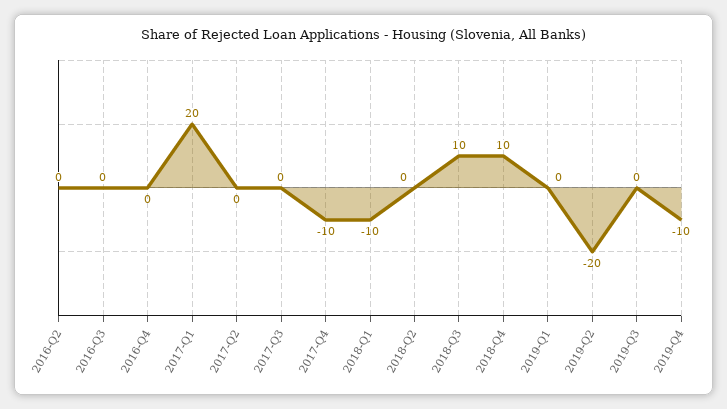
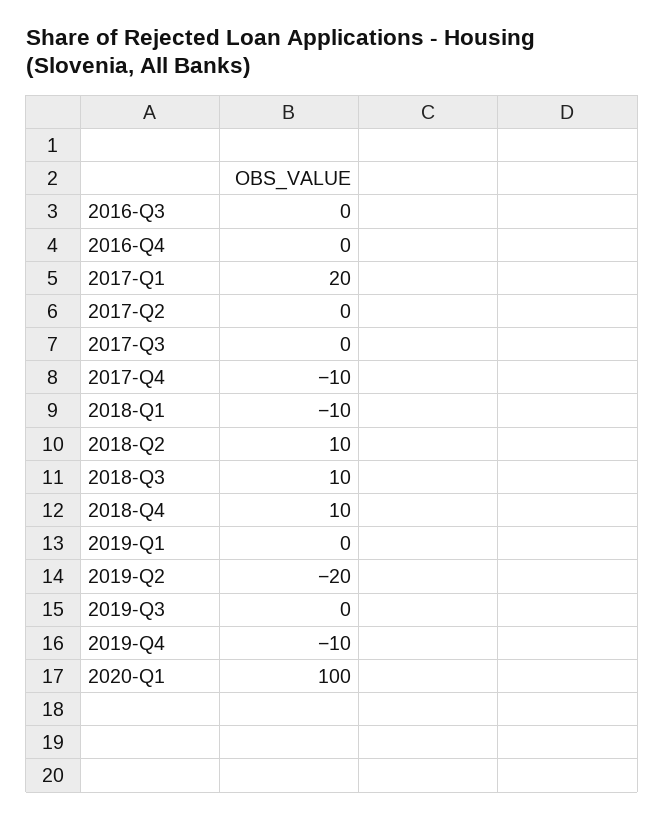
2016-Q2: 0 -> none
2018-Q2: 0 -> 10
2020-Q1: none -> 100

